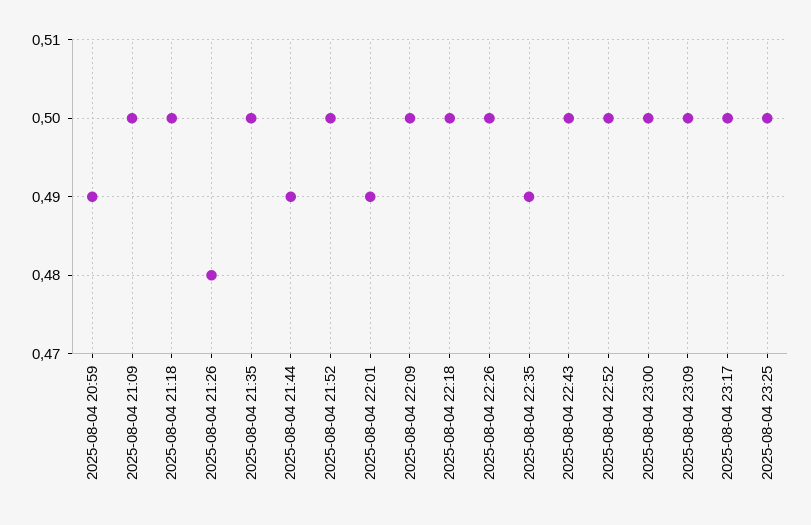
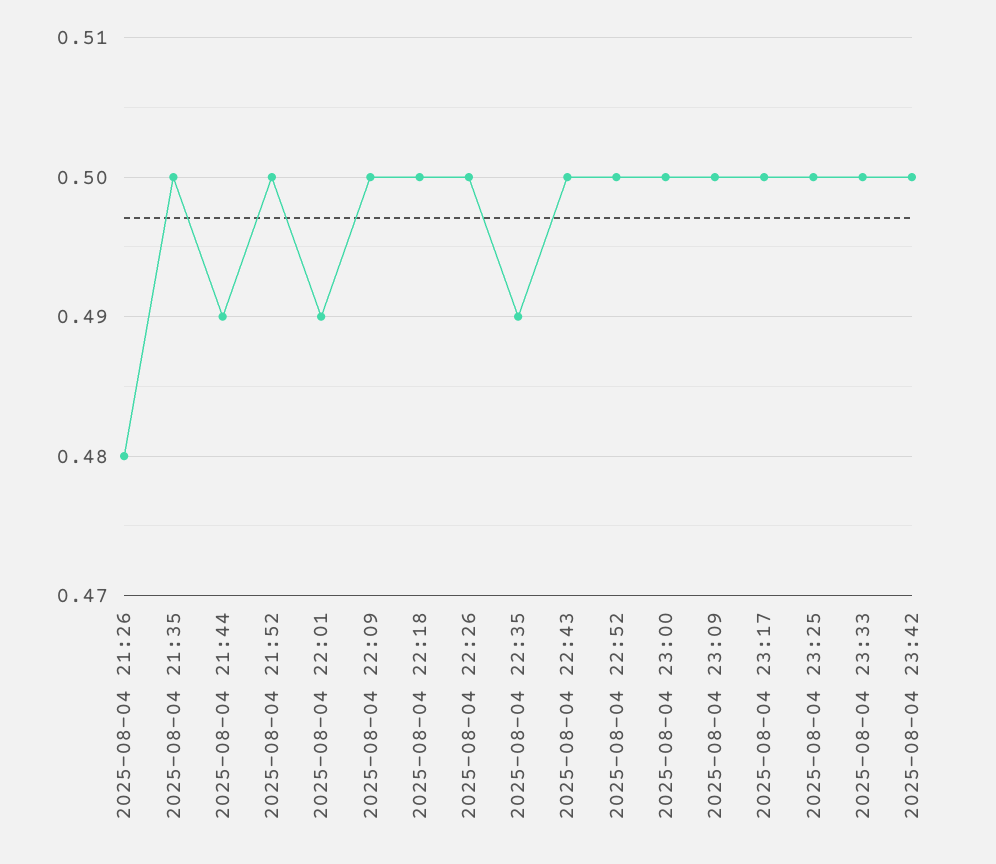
2025-08-04 20:59: 0.49 -> none
2025-08-04 21:09: 0.5 -> none
2025-08-04 21:18: 0.5 -> none
2025-08-04 23:33: none -> 0.5
2025-08-04 23:42: none -> 0.5

